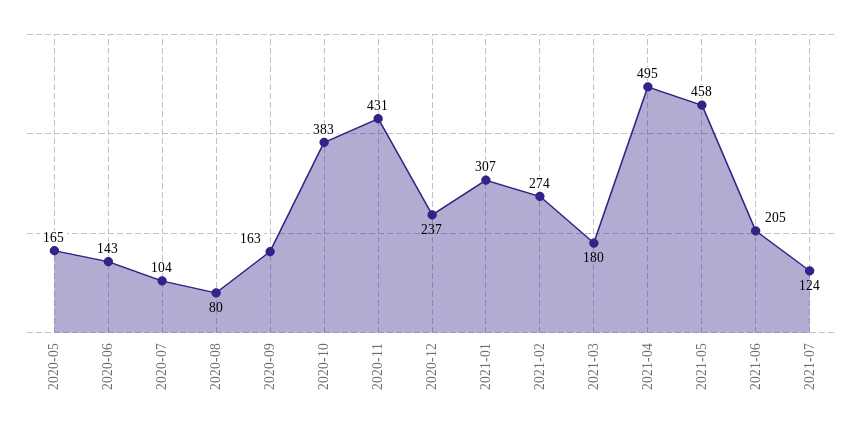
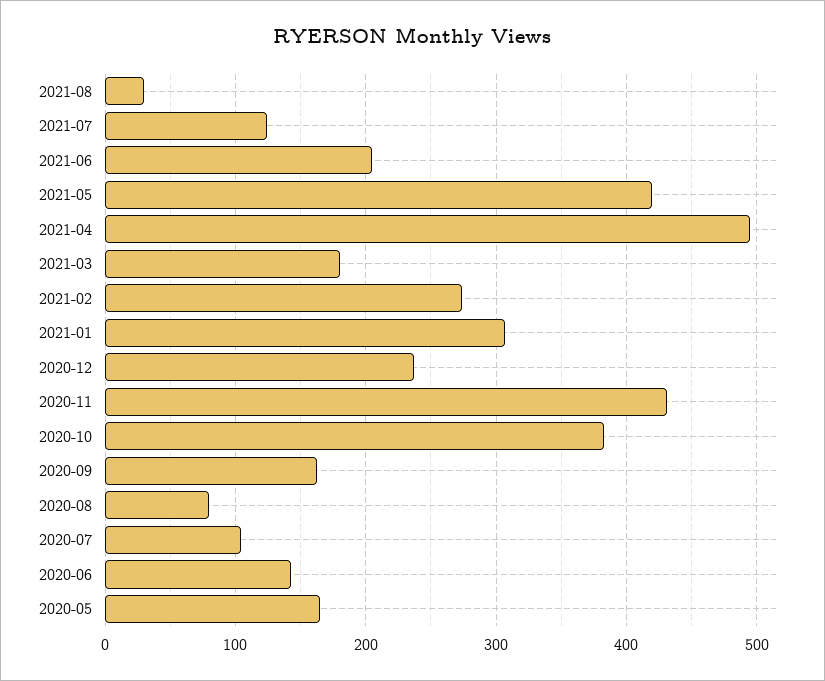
2021-05: 458 -> 420
2021-08: none -> 30

